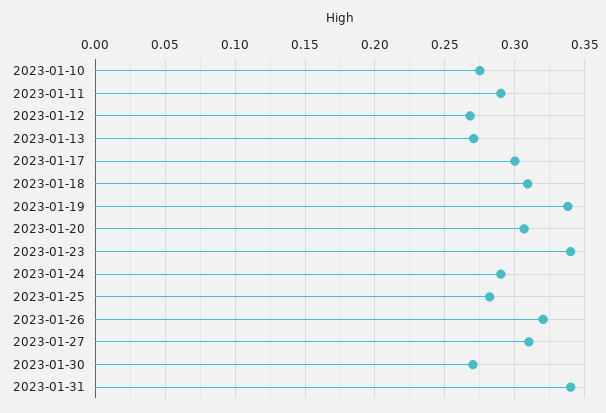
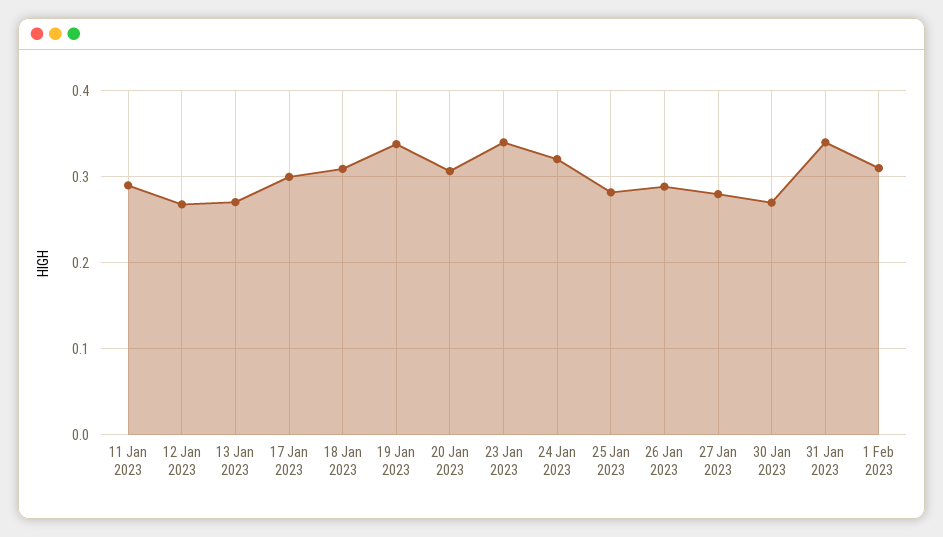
2023-01-10: 0.275 -> none
2023-01-24: 0.29 -> 0.32
2023-01-26: 0.32 -> 0.29
2023-01-27: 0.31 -> 0.28
1 Feb 2023: none -> 0.31

